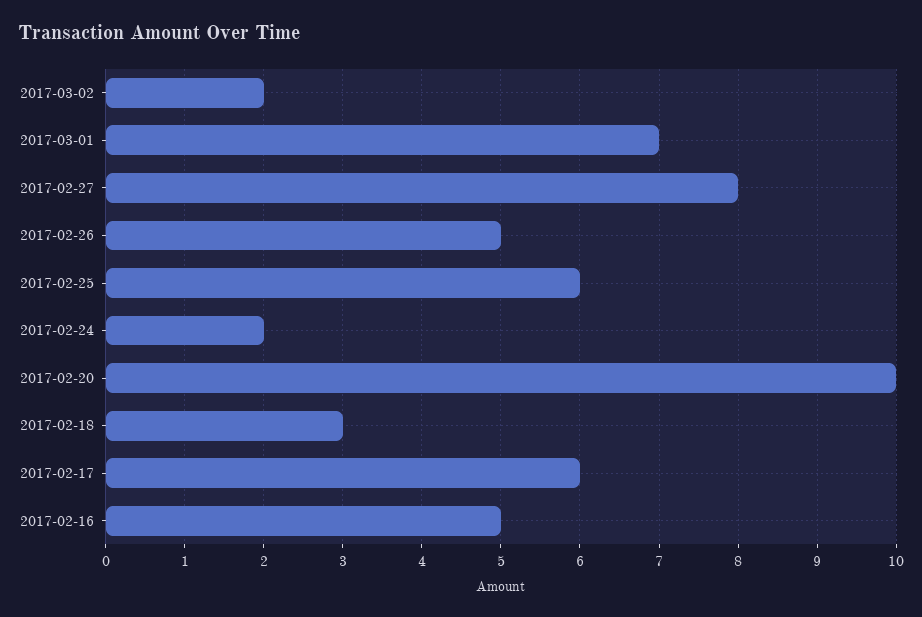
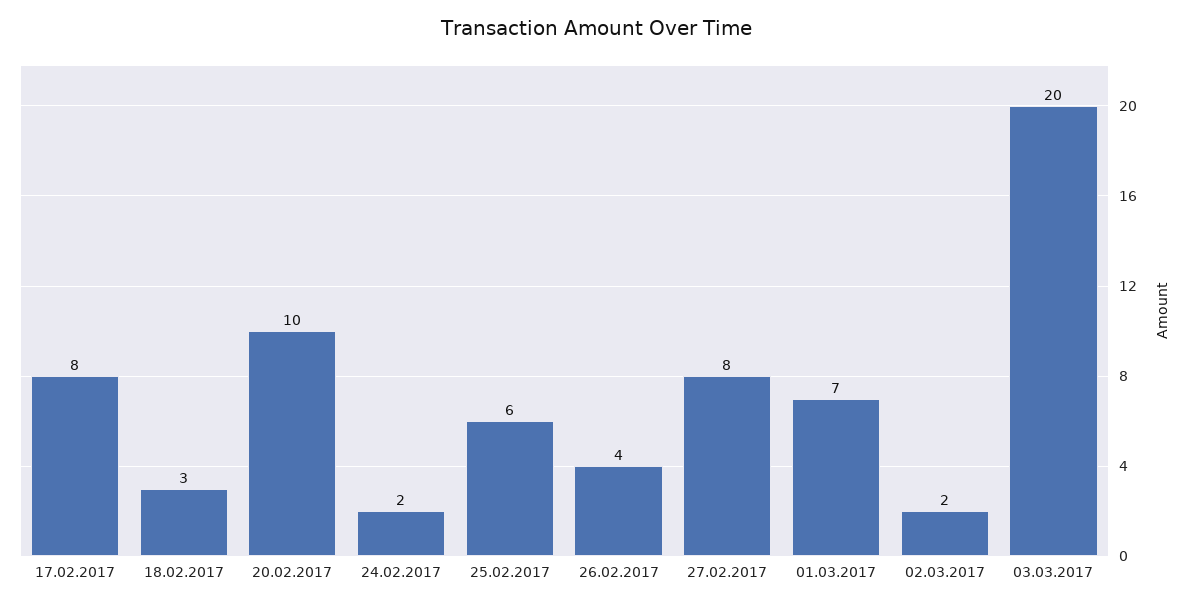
2017-02-26: 5 -> 4
2017-02-17: 6 -> 8
2017-02-16: 5 -> none
03.03.2017: none -> 20

